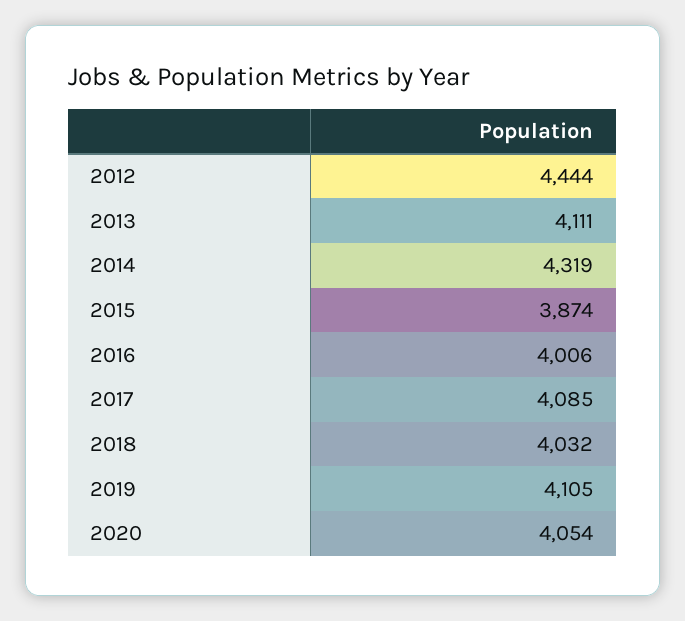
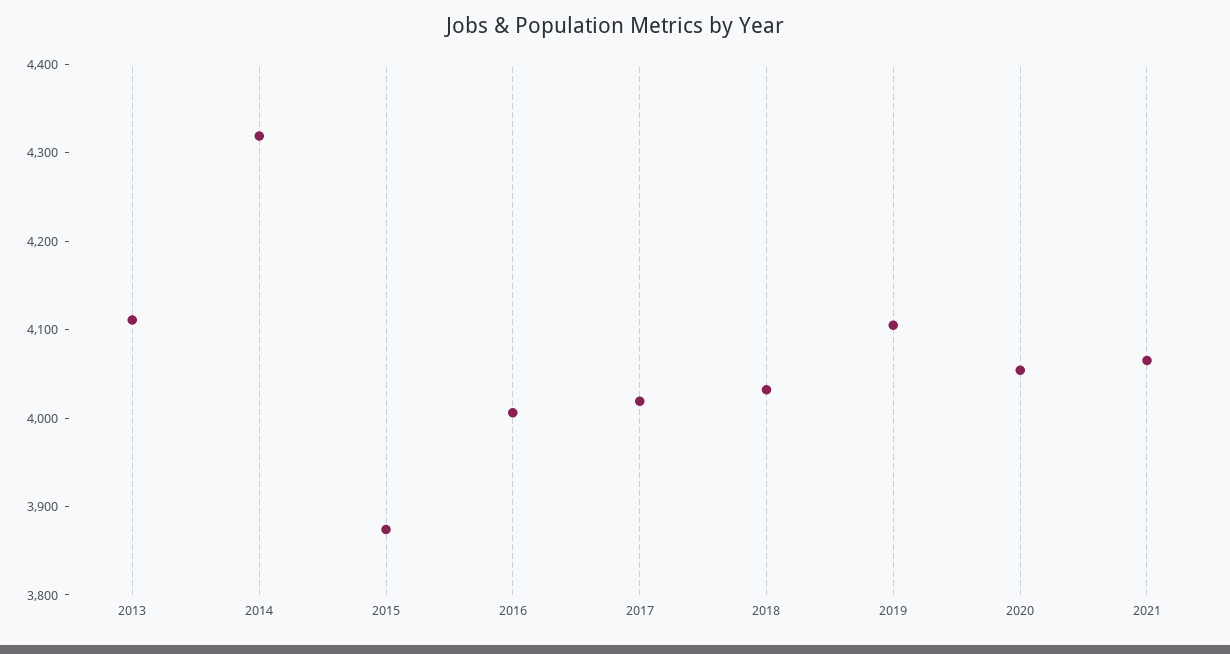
2012: 4444 -> none
2017: 4085 -> 4020
2021: none -> 4060

